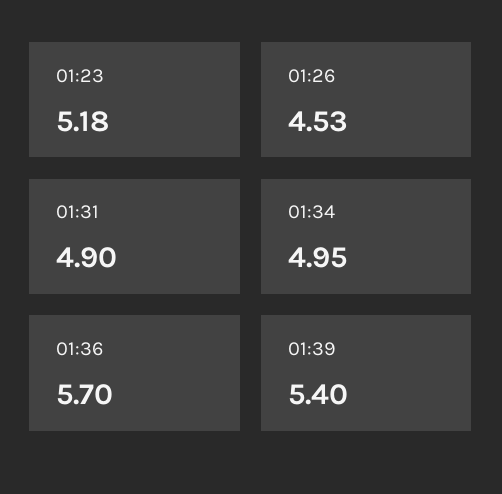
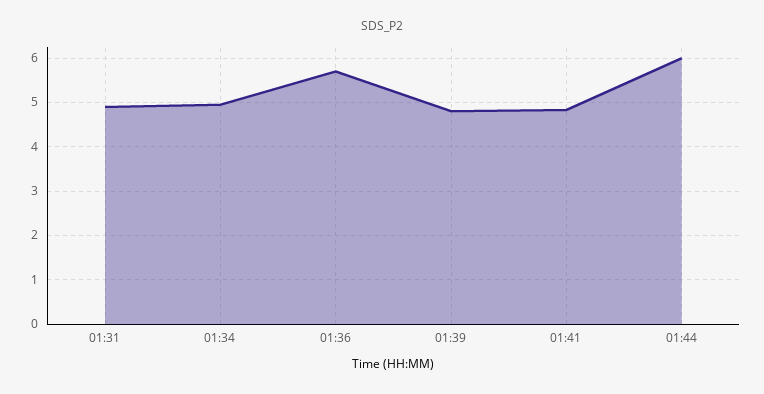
01:23: 5.18 -> none
01:26: 4.53 -> none
01:39: 5.4 -> 4.8
01:41: none -> 4.8
01:44: none -> 6

